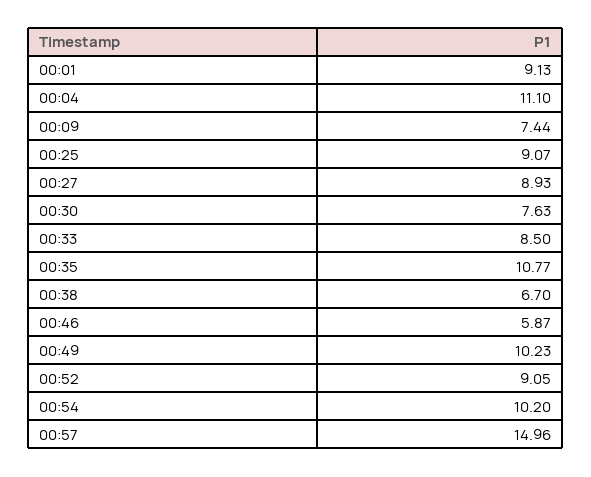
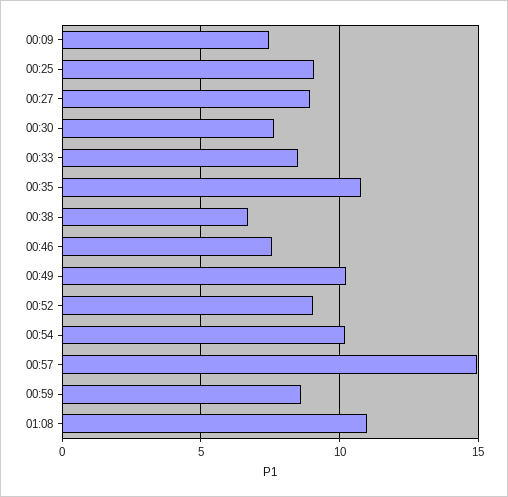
00:01: 9.13 -> none
00:04: 11.1 -> none
00:46: 5.87 -> 7.5
00:59: none -> 8.5
01:08: none -> 11

